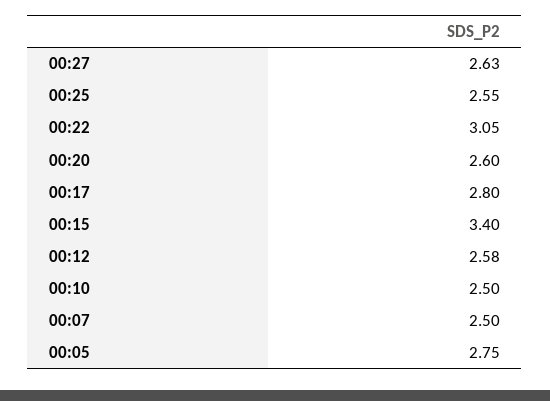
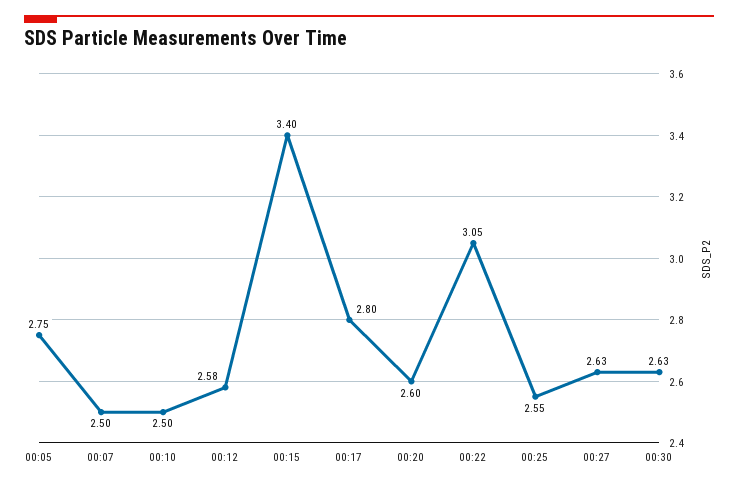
00:30: none -> 2.63

